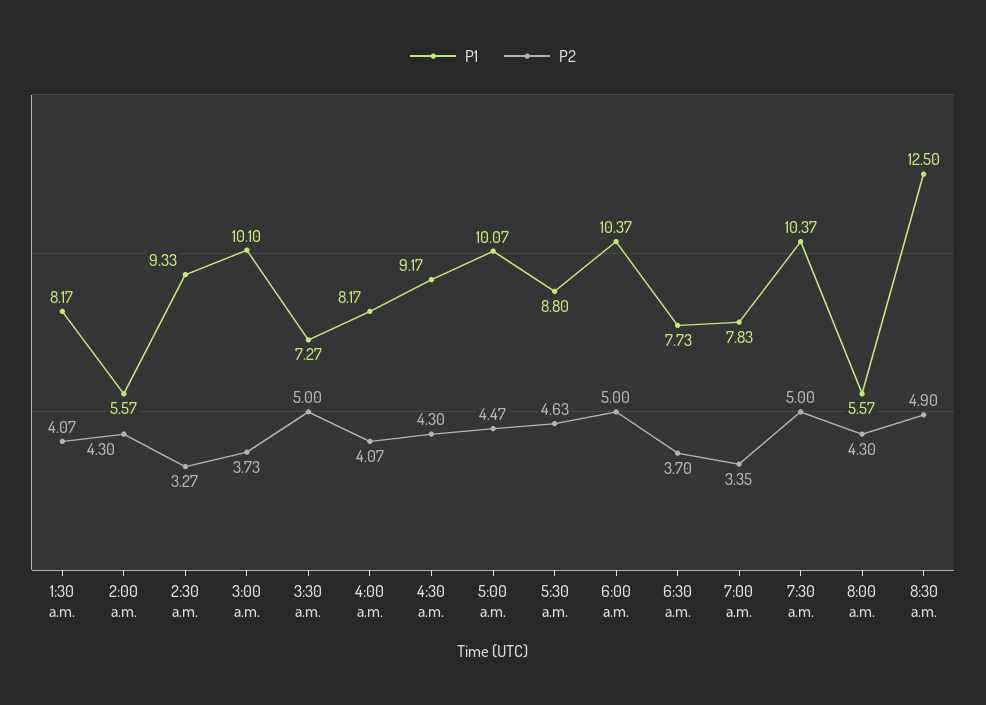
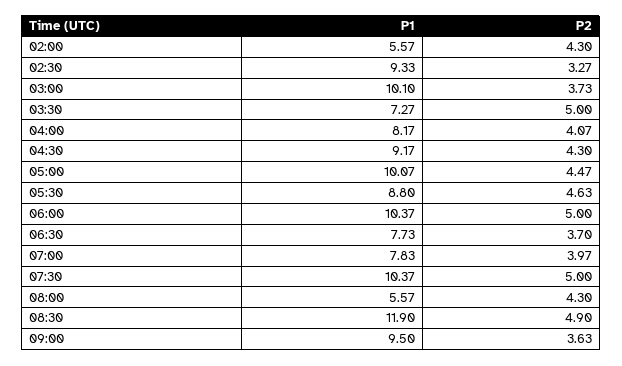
P1, 1:30 a.m.: 8.17 -> none
P2, 1:30 a.m.: 4.07 -> none
P2, 7:00 a.m.: 3.35 -> 3.97
P1, 8:30 a.m.: 12.5 -> 11.9
P1, 09:00: none -> 9.5
P2, 09:00: none -> 3.63

